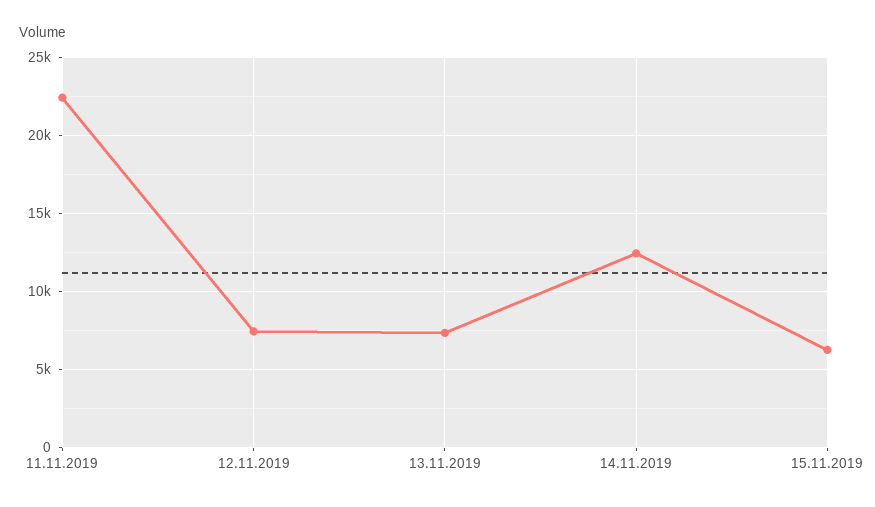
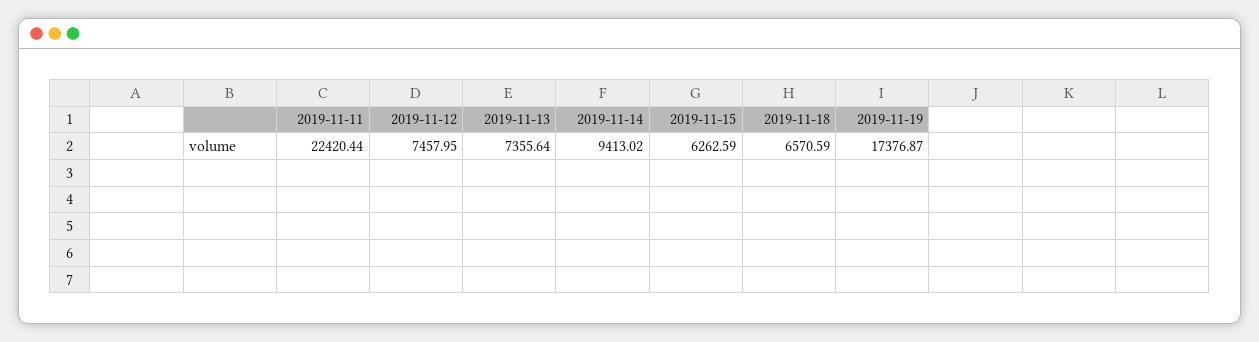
14.11.2019: 12500 -> 9413.02
2019-11-18: none -> 6570.59
2019-11-19: none -> 17376.87

